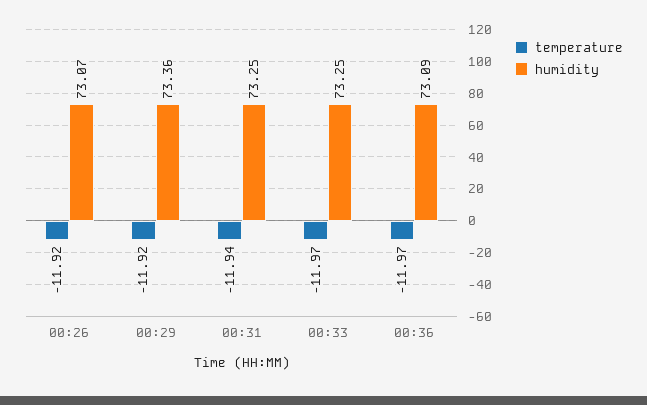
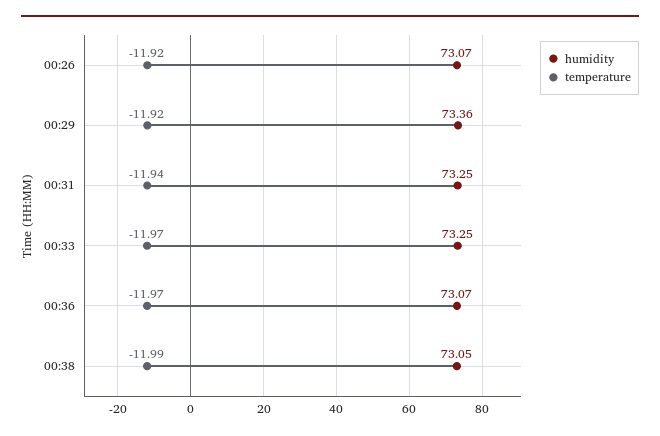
humidity, 00:36: 73.09 -> 73.07
humidity, 00:38: none -> 73.05
temperature, 00:38: none -> -11.99

